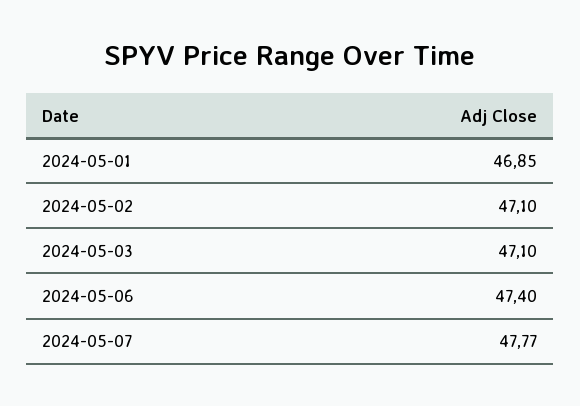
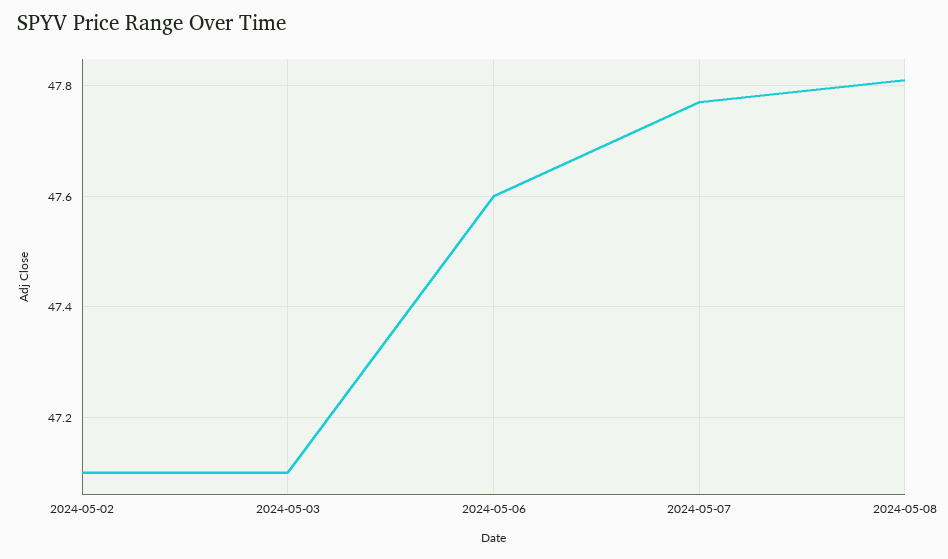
2024-05-01: 46.85 -> none
2024-05-06: 47.4 -> 47.6
2024-05-08: none -> 47.8

